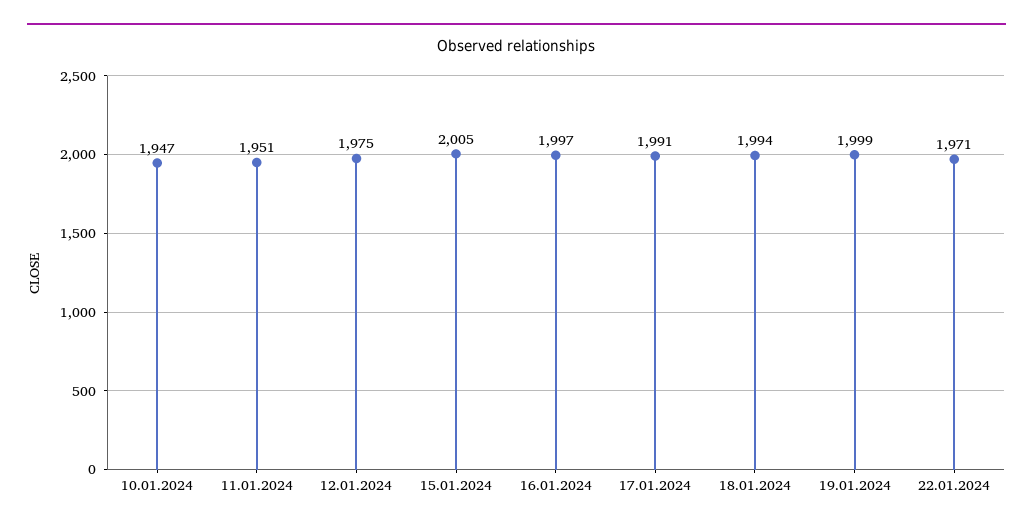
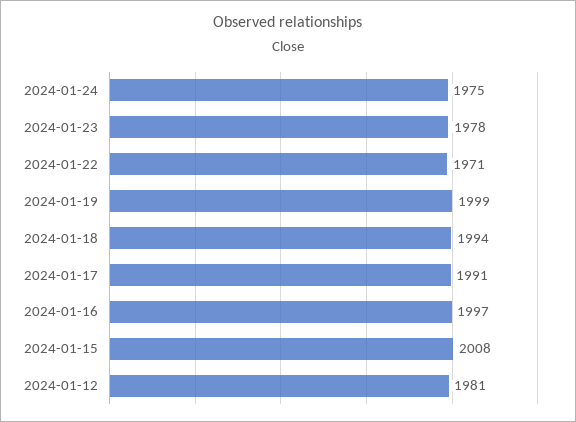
10.01.2024: 1947 -> none
11.01.2024: 1951 -> none
12.01.2024: 1975 -> 1981
15.01.2024: 2005 -> 2008
2024-01-24: none -> 1975
2024-01-23: none -> 1978

